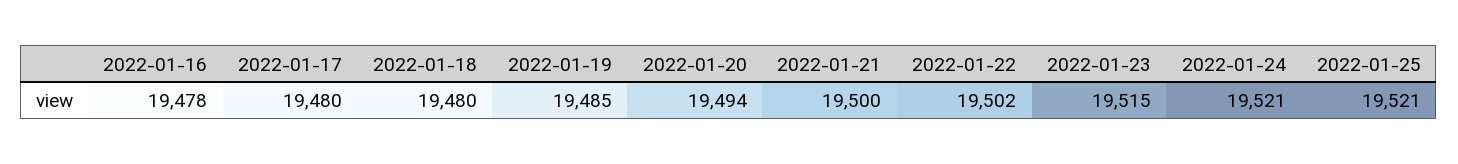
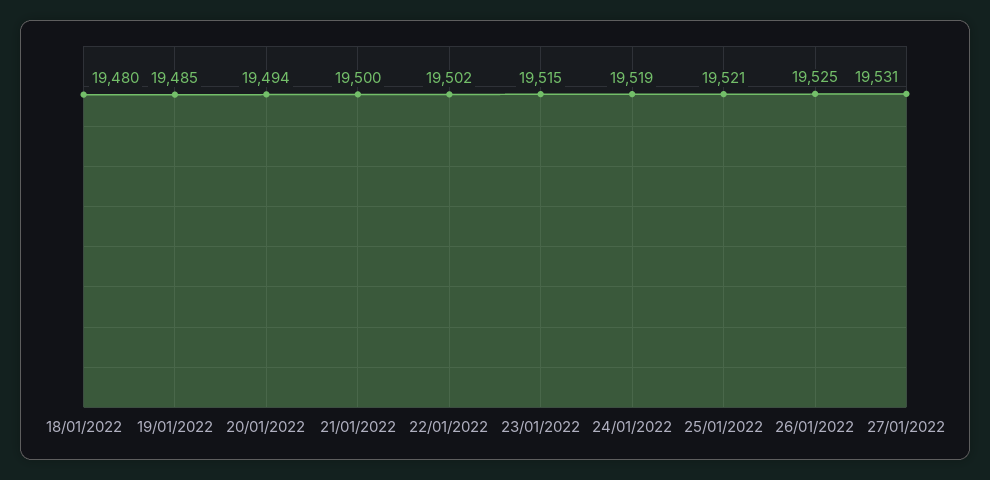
2022-01-16: 19478 -> none
2022-01-17: 19480 -> none
2022-01-24: 19521 -> 19519
26/01/2022: none -> 19525
27/01/2022: none -> 19531

